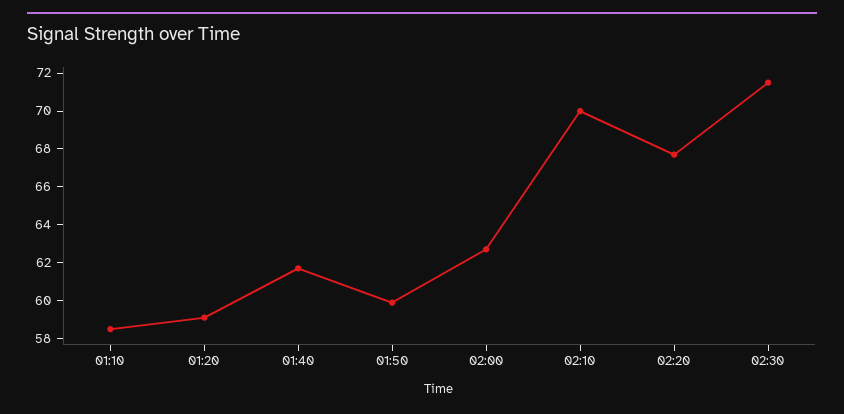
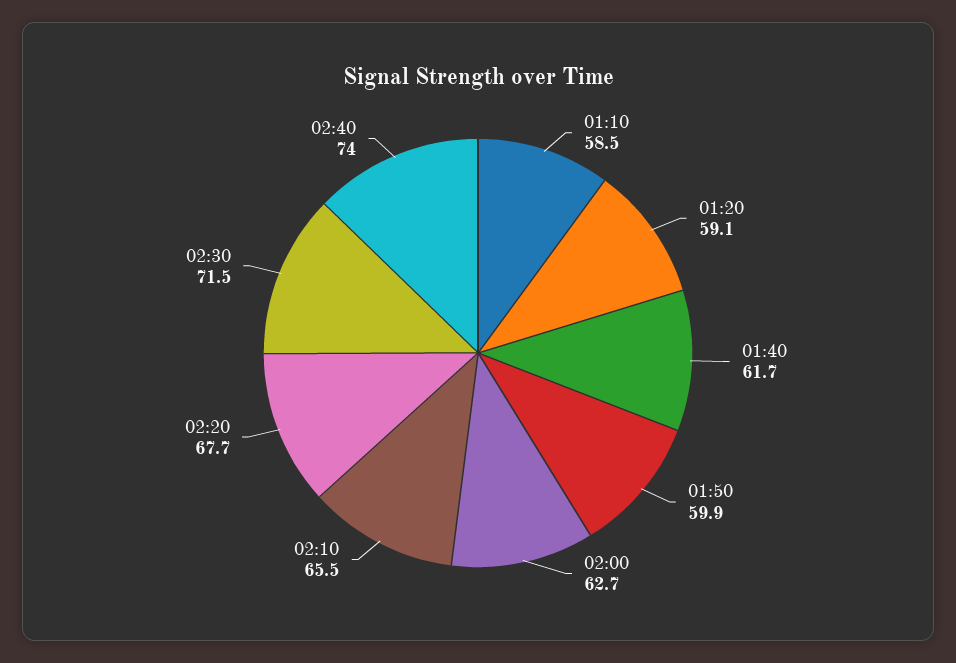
02:10: 70 -> 65.5
02:40: none -> 74

